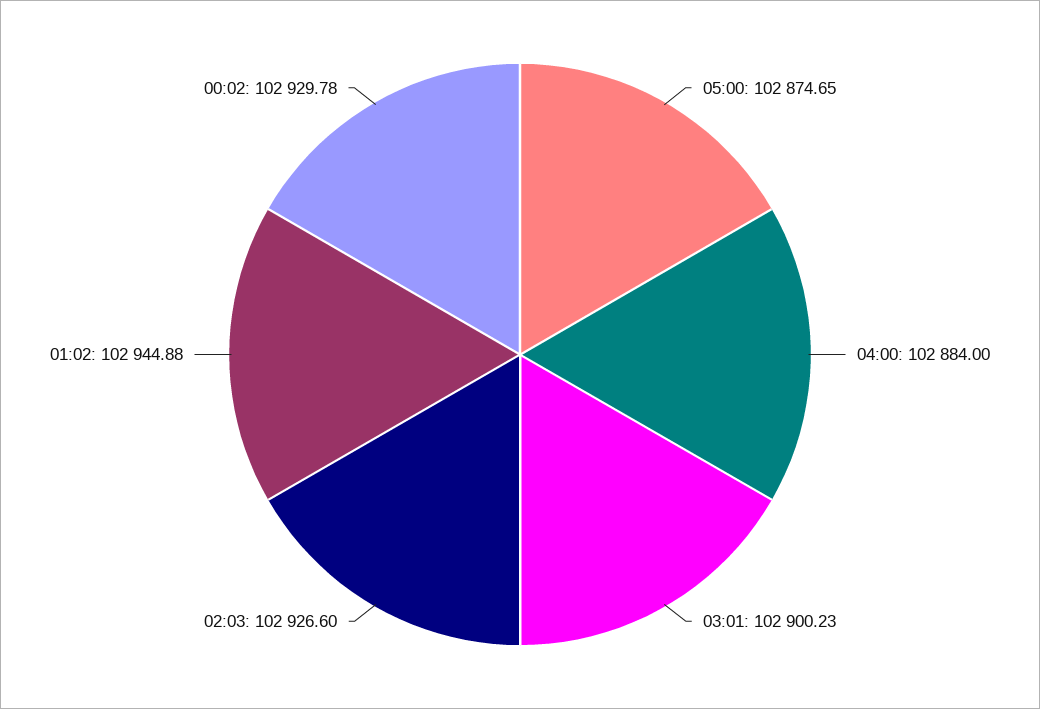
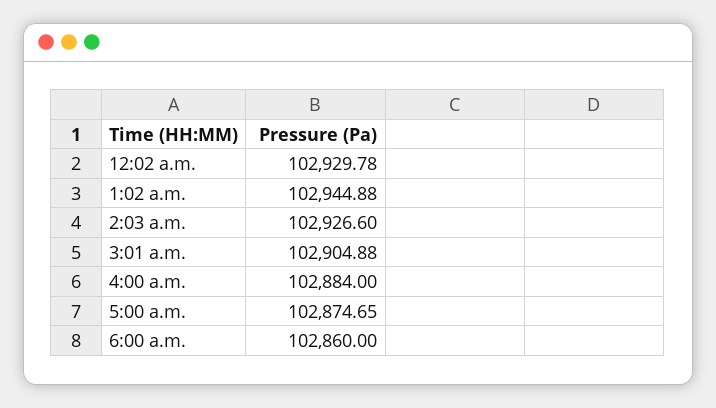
03:01: 102900.23 -> 102904.88
6:00 a.m.: none -> 102860

